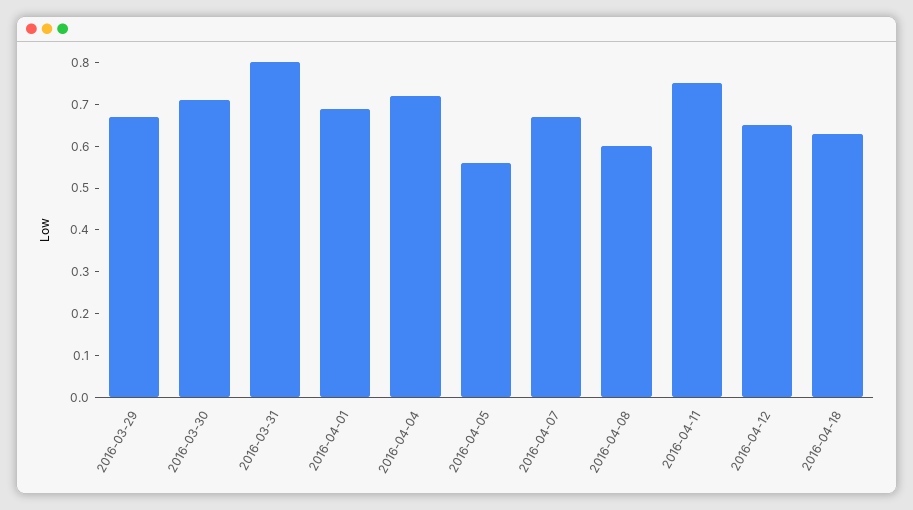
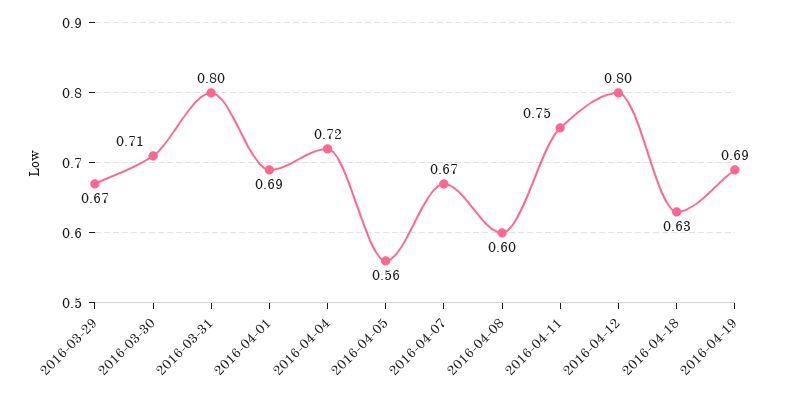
2016-04-12: 0.65 -> 0.8
2016-04-19: none -> 0.69

